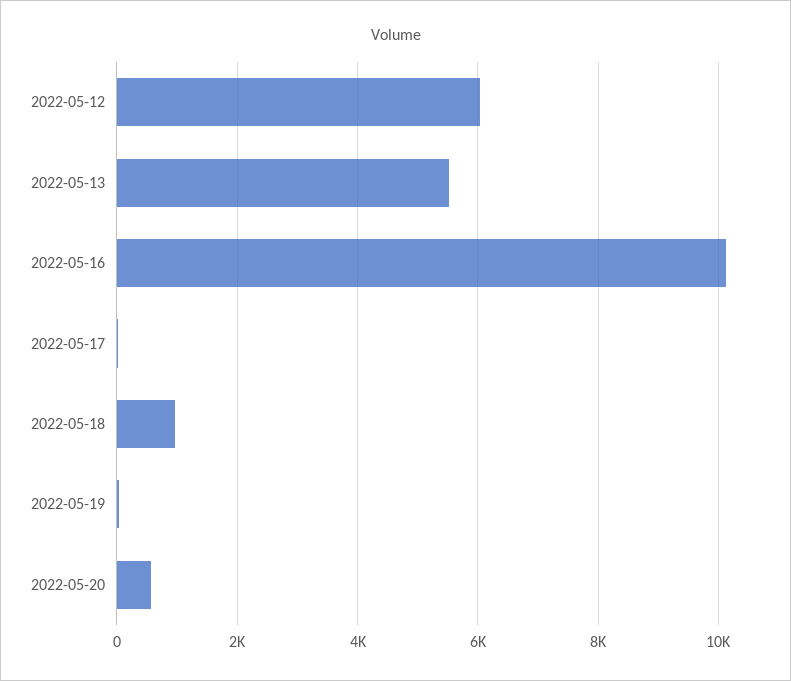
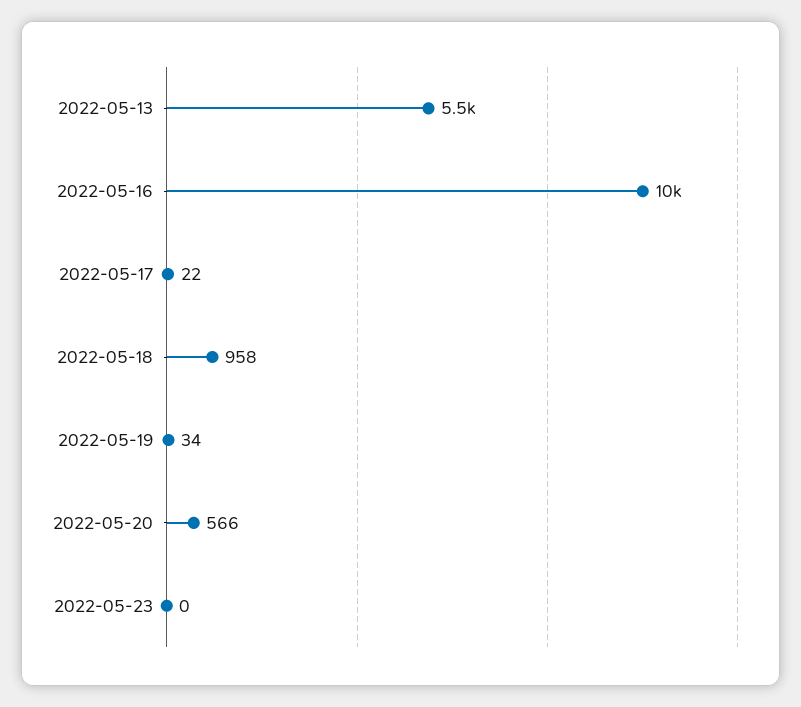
2022-05-12: 6000 -> none
2022-05-23: none -> 0

